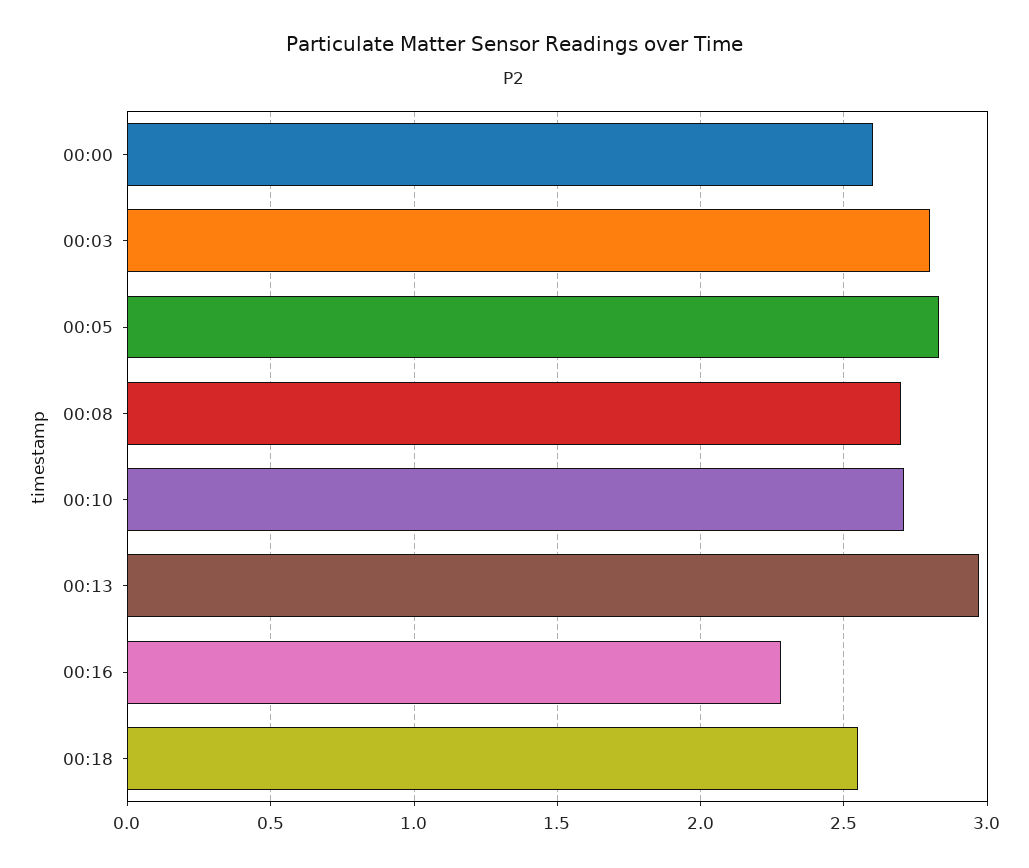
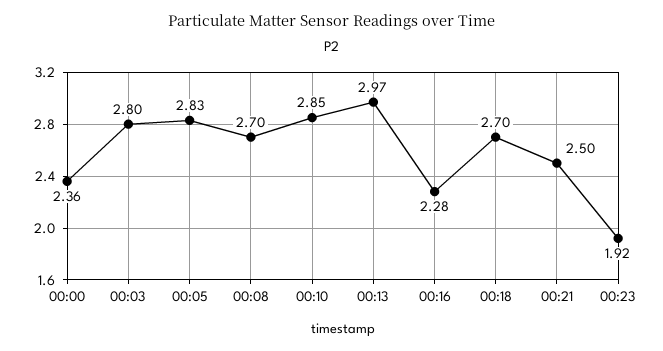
00:00: 2.6 -> 2.36
00:10: 2.7 -> 2.85
00:18: 2.55 -> 2.7
00:21: none -> 2.5
00:23: none -> 1.92

